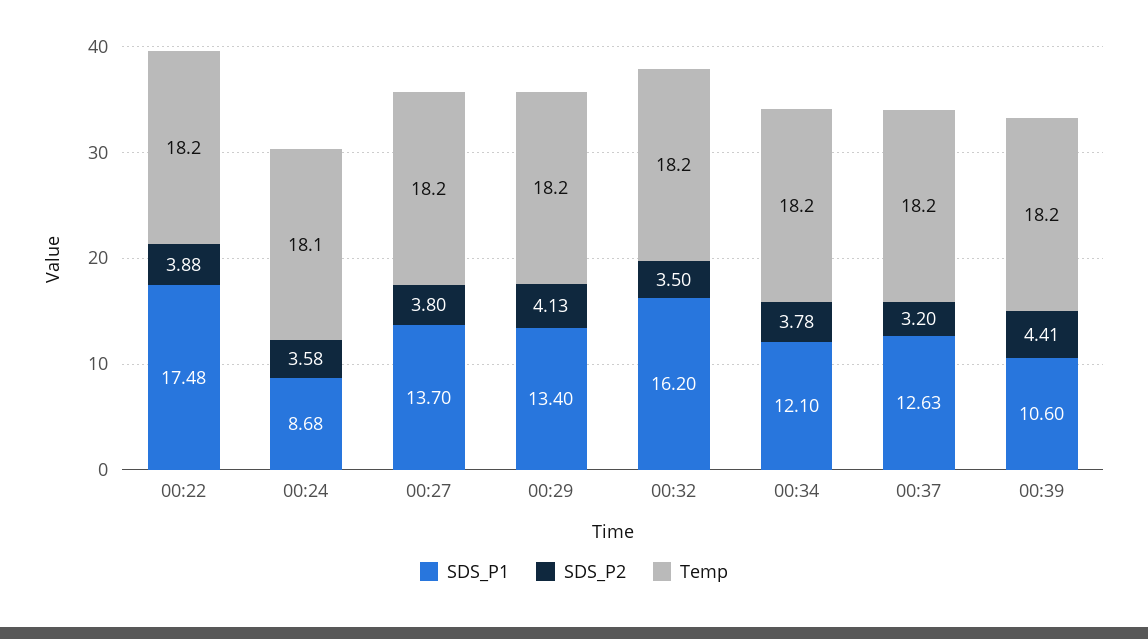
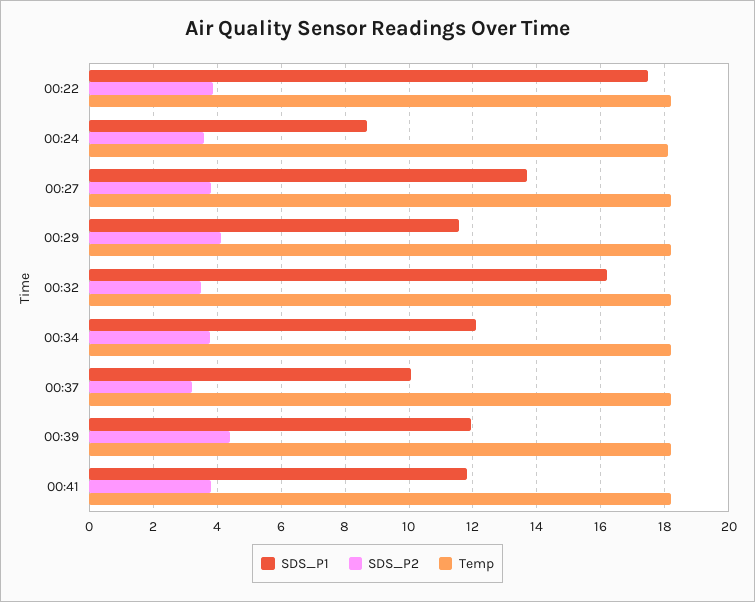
SDS_P1, 00:29: 13.4 -> 11.6
SDS_P1, 00:37: 12.63 -> 10
SDS_P1, 00:39: 10.6 -> 12
SDS_P1, 00:41: none -> 11.8
SDS_P2, 00:41: none -> 3.8
Temp, 00:41: none -> 18.2

